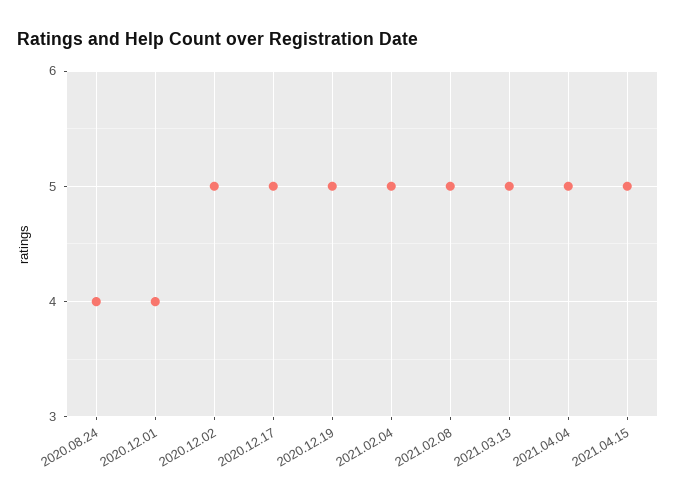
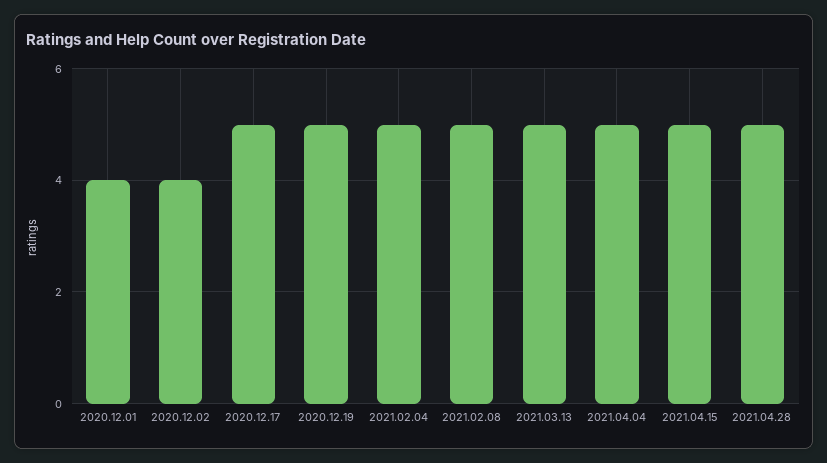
2020.08.24: 4 -> none
2020.12.02: 5 -> 4
2021.04.28: none -> 5

